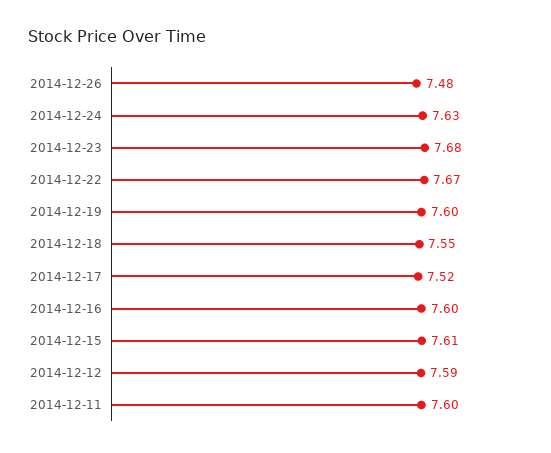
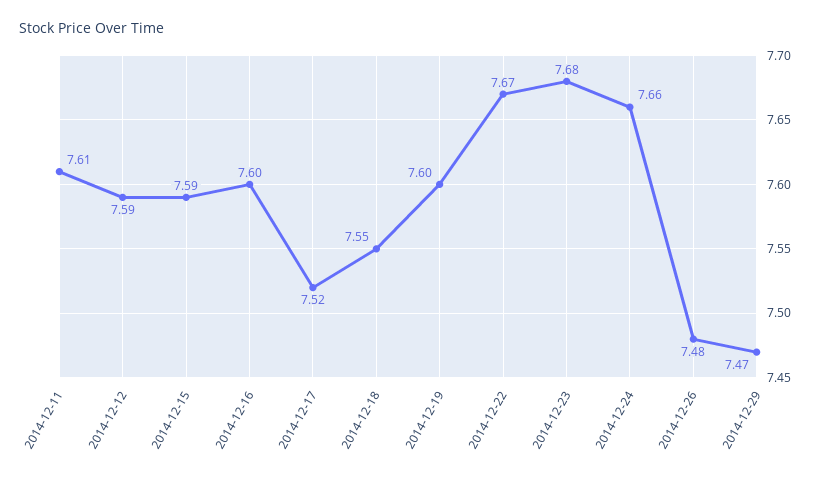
2014-12-24: 7.63 -> 7.66
2014-12-15: 7.61 -> 7.59
2014-12-11: 7.6 -> 7.61
2014-12-29: none -> 7.47

